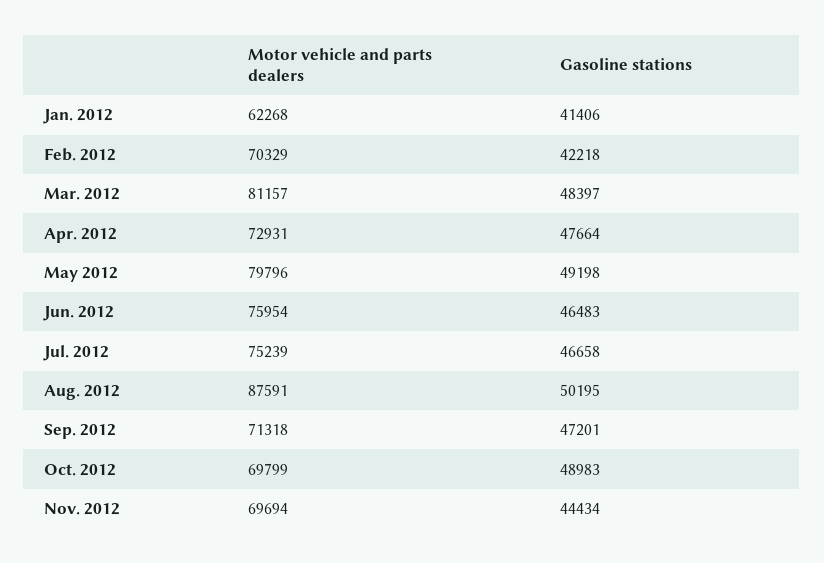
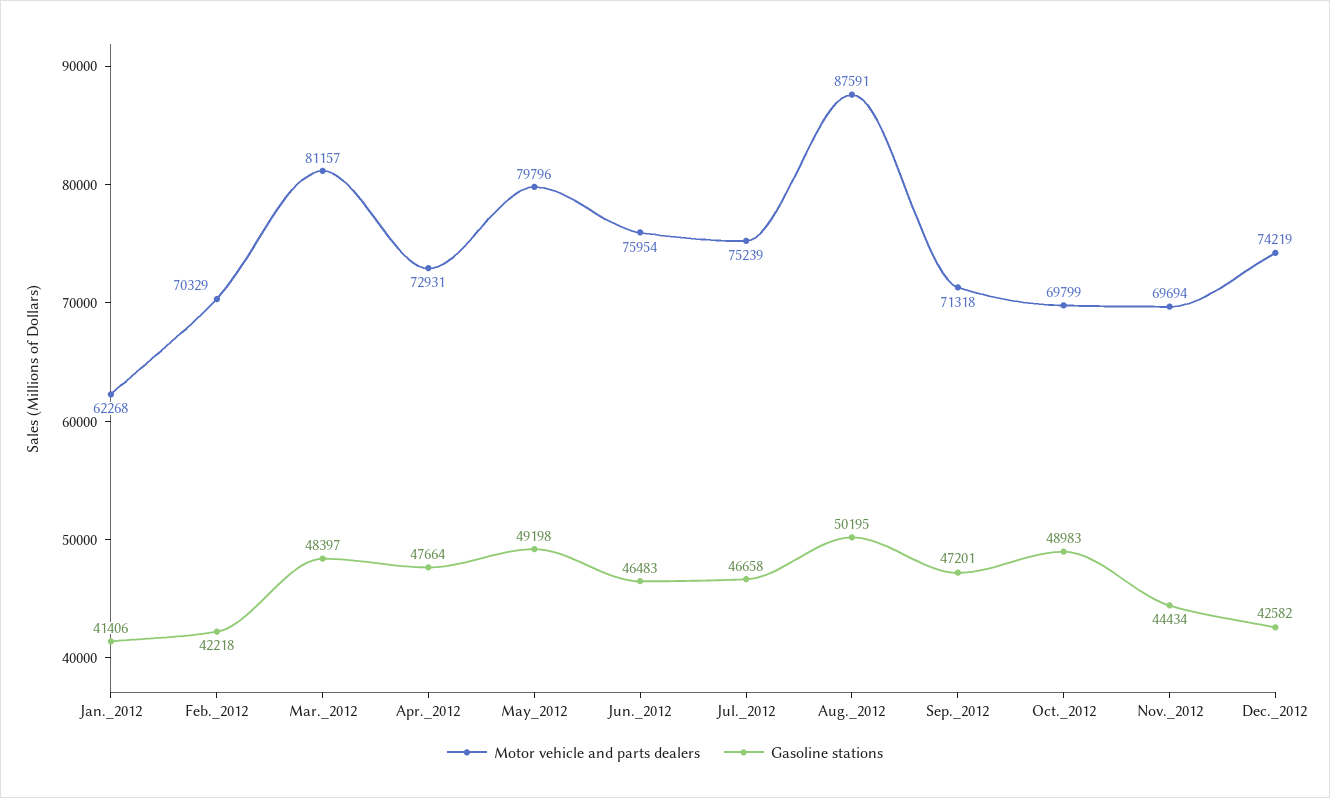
Motor vehicle and parts dealers, Dec._2012: none -> 74219
Gasoline stations, Dec._2012: none -> 42582

